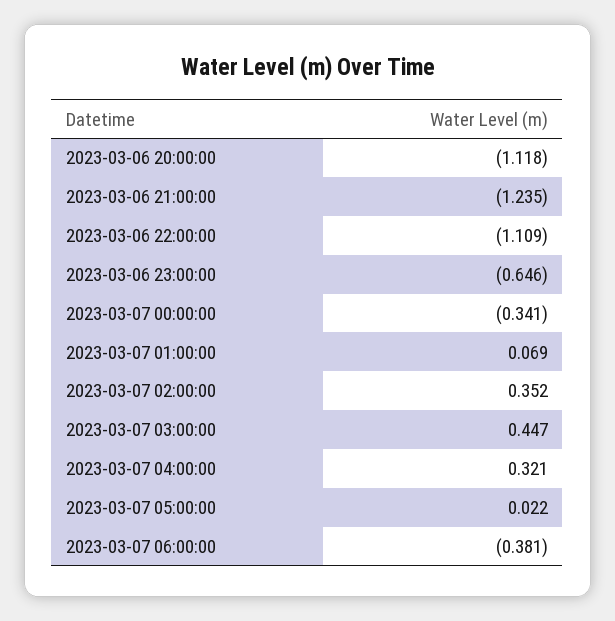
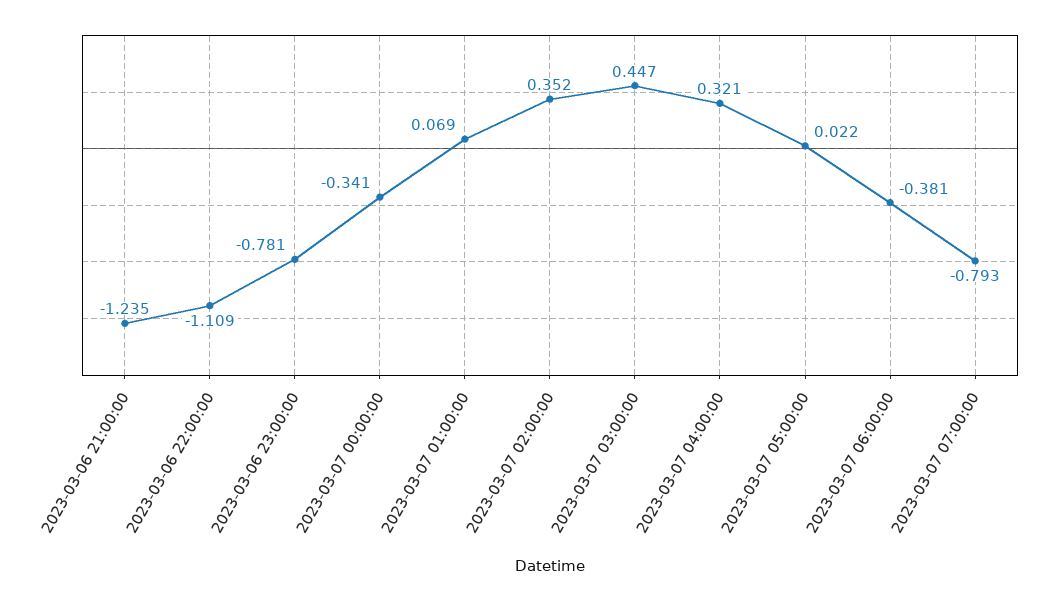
2023-03-06 20:00:00: -1.118 -> none
2023-03-06 23:00:00: -0.646 -> -0.781
2023-03-07 07:00:00: none -> -0.793

